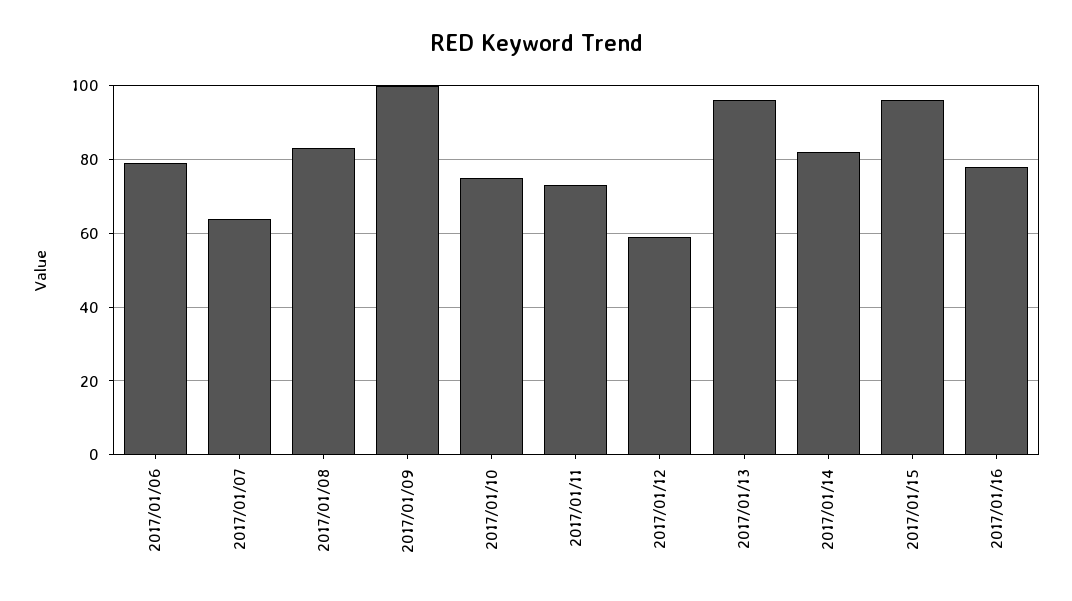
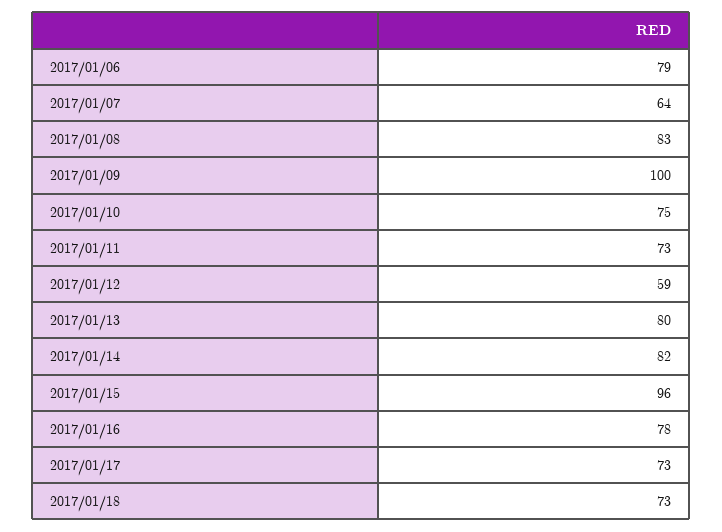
2017/01/13: 95 -> 80
2017/01/17: none -> 73
2017/01/18: none -> 73

